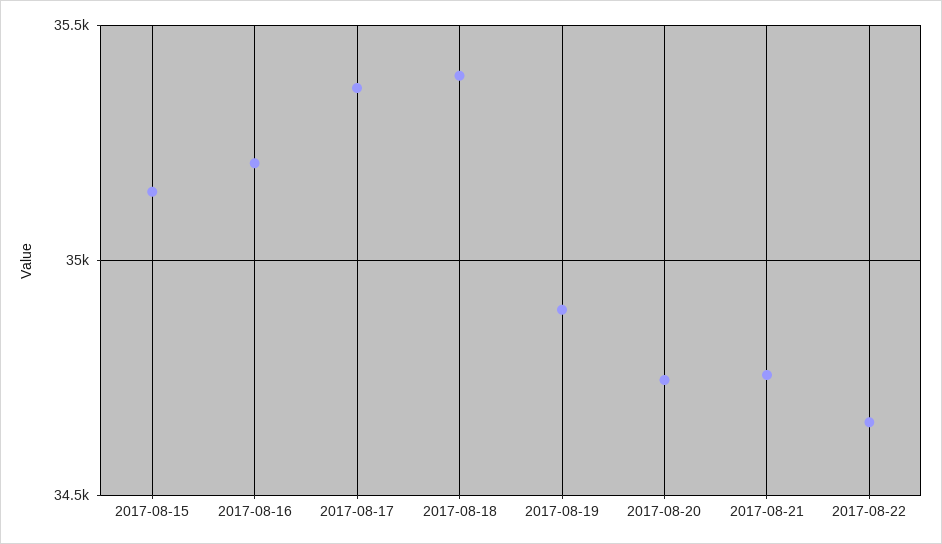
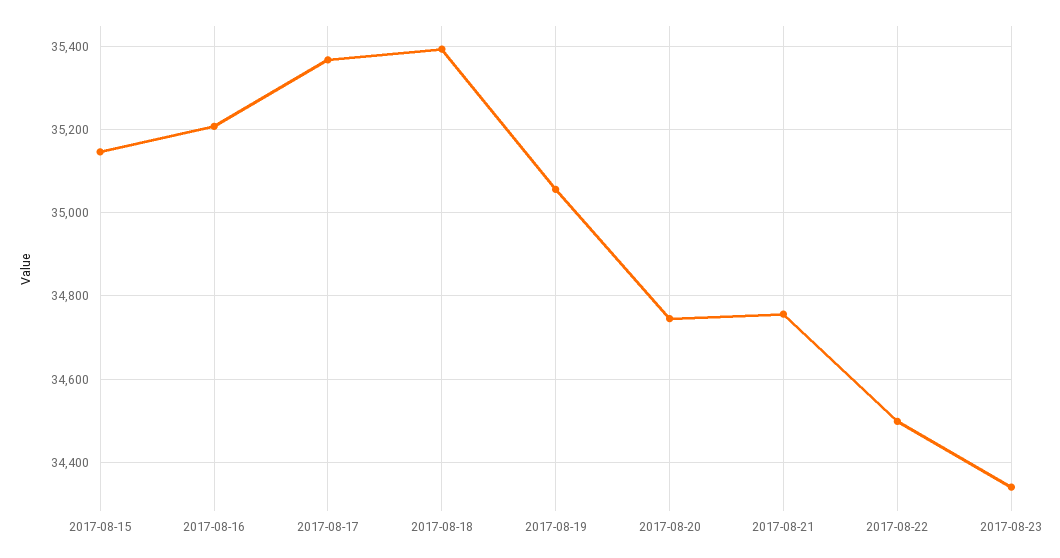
2017-08-19: 34900 -> 35060
2017-08-22: 34650 -> 34500
2017-08-23: none -> 34340

